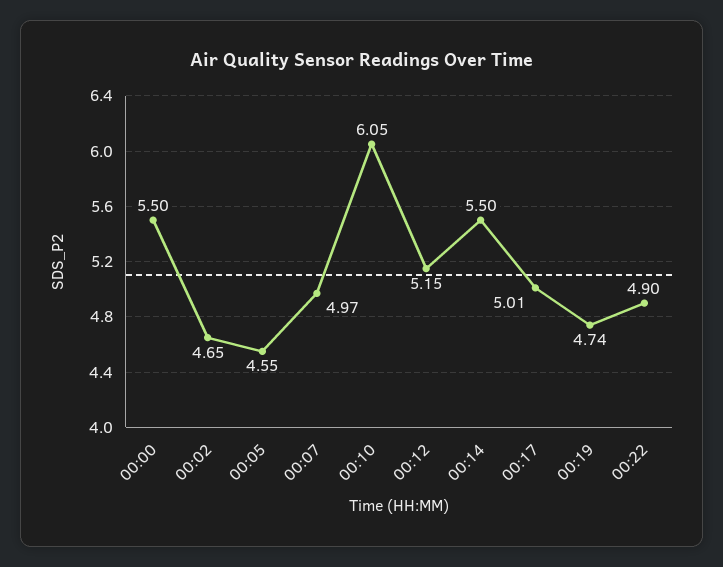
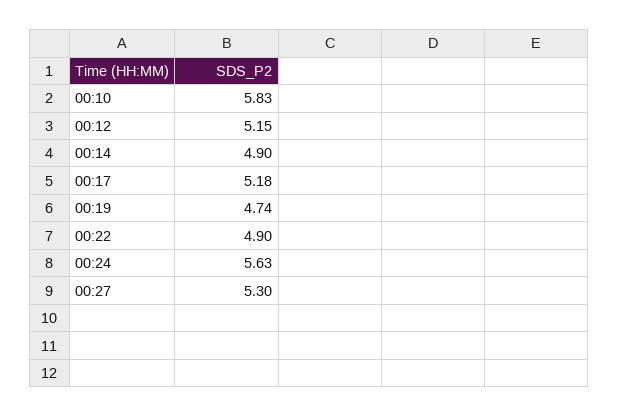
00:00: 5.5 -> none
00:02: 4.65 -> none
00:05: 4.55 -> none
00:07: 4.97 -> none
00:10: 6.05 -> 5.83
00:14: 5.5 -> 4.9
00:17: 5.01 -> 5.18
00:24: none -> 5.63
00:27: none -> 5.3

